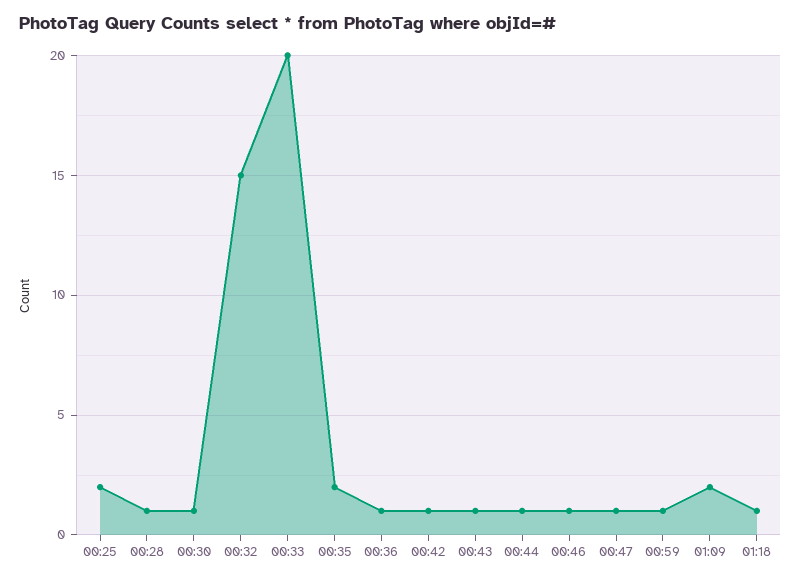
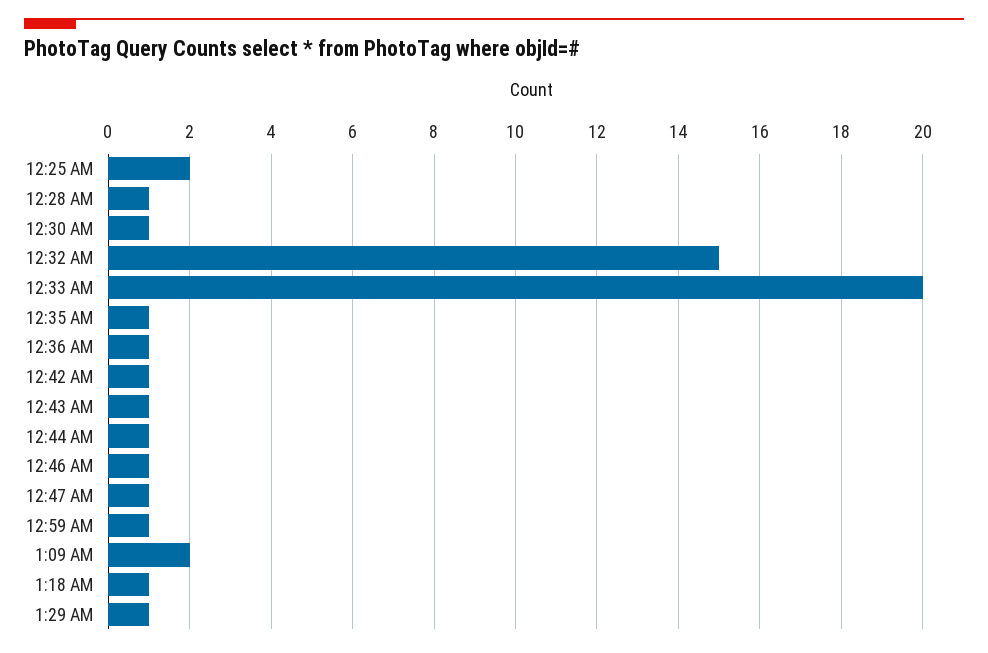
00:35: 2 -> 1
1:29 AM: none -> 1

